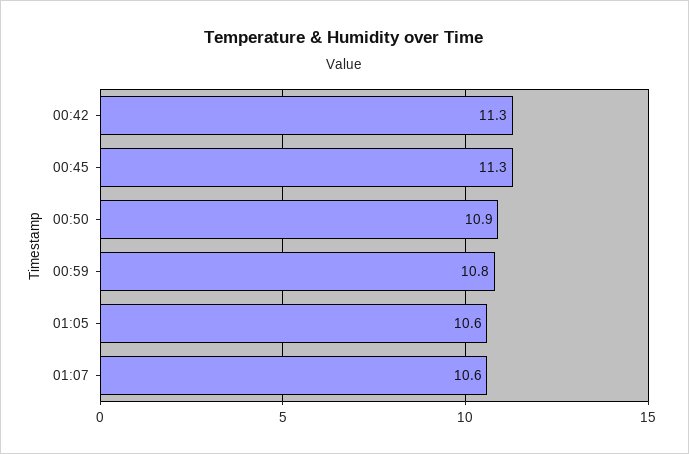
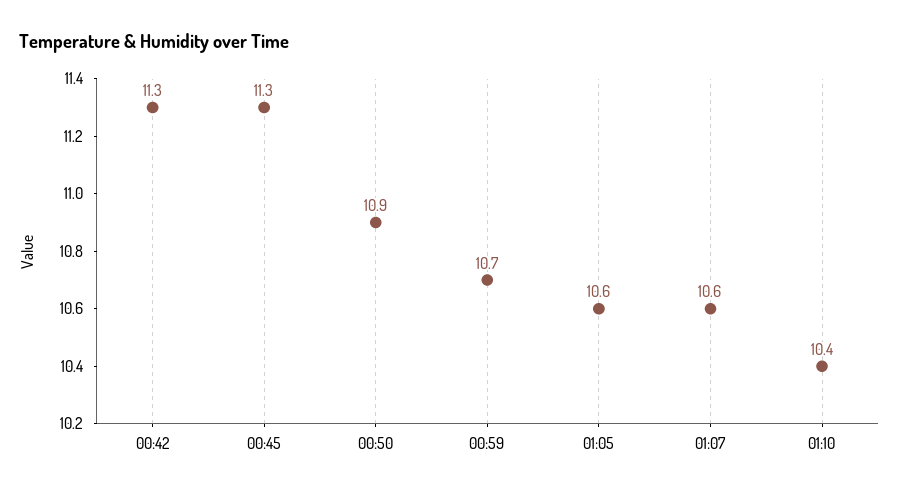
00:59: 10.8 -> 10.7
01:10: none -> 10.4

